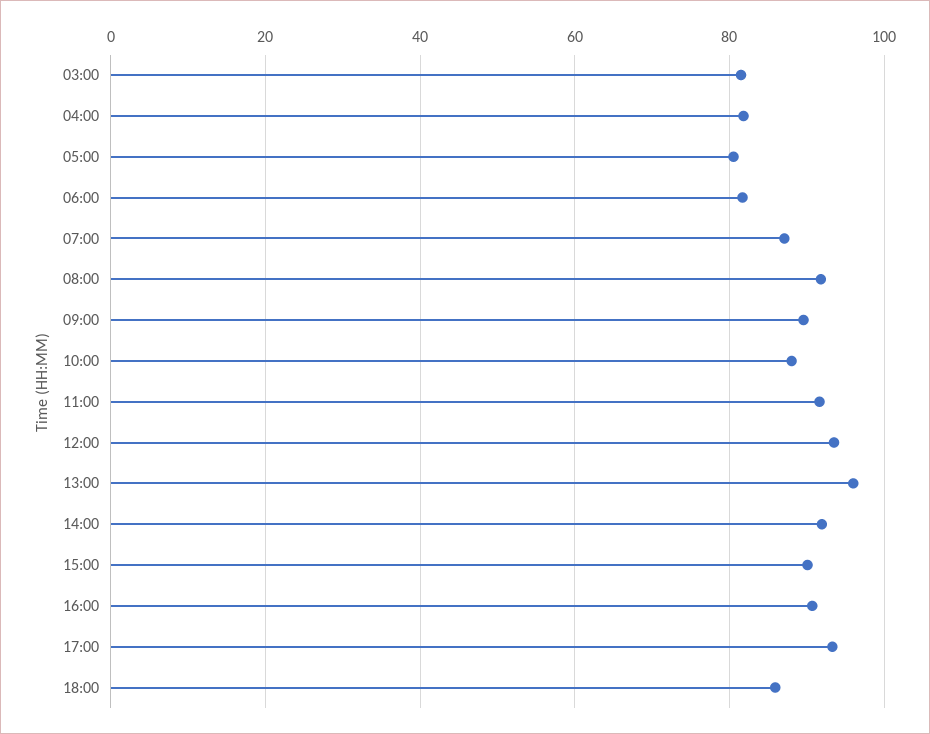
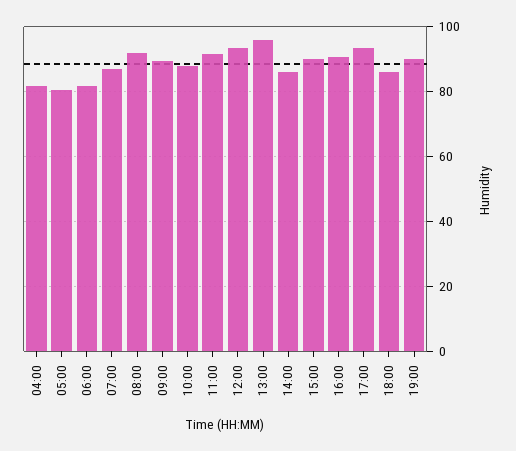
03:00: 82 -> none
14:00: 92 -> 86
19:00: none -> 90

